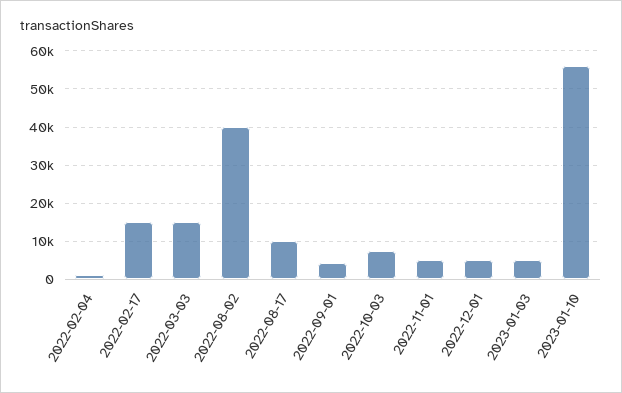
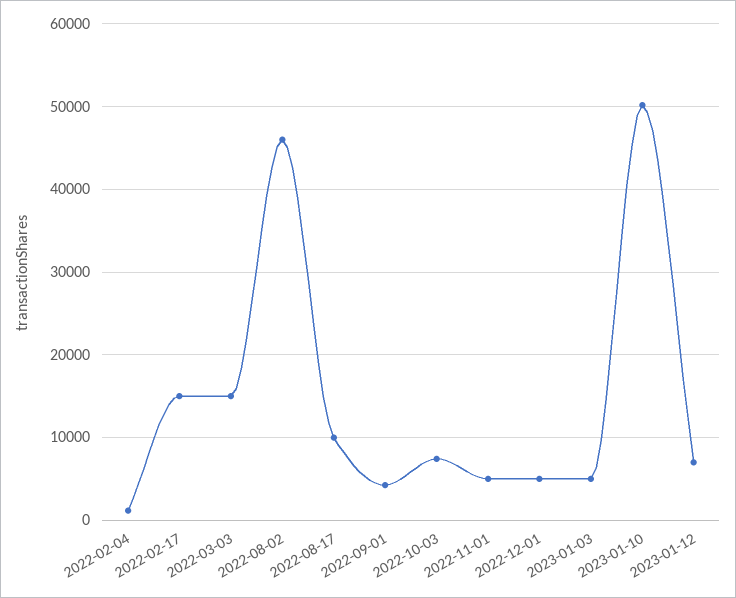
2022-08-02: 40000 -> 46000
2023-01-10: 56000 -> 50000
2023-01-12: none -> 7000

